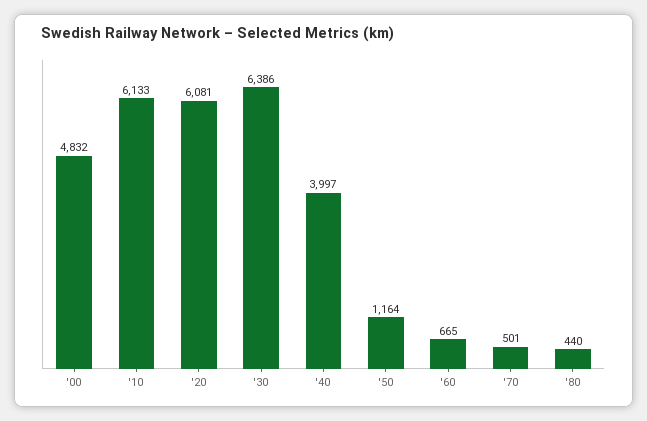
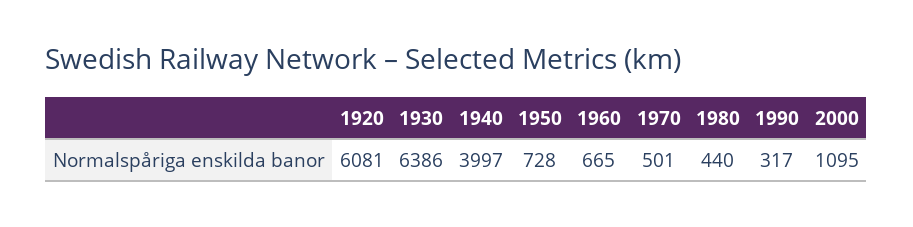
'00: 4832 -> none
'10: 6133 -> none
'50: 1164 -> 728
1990: none -> 317
2000: none -> 1095

